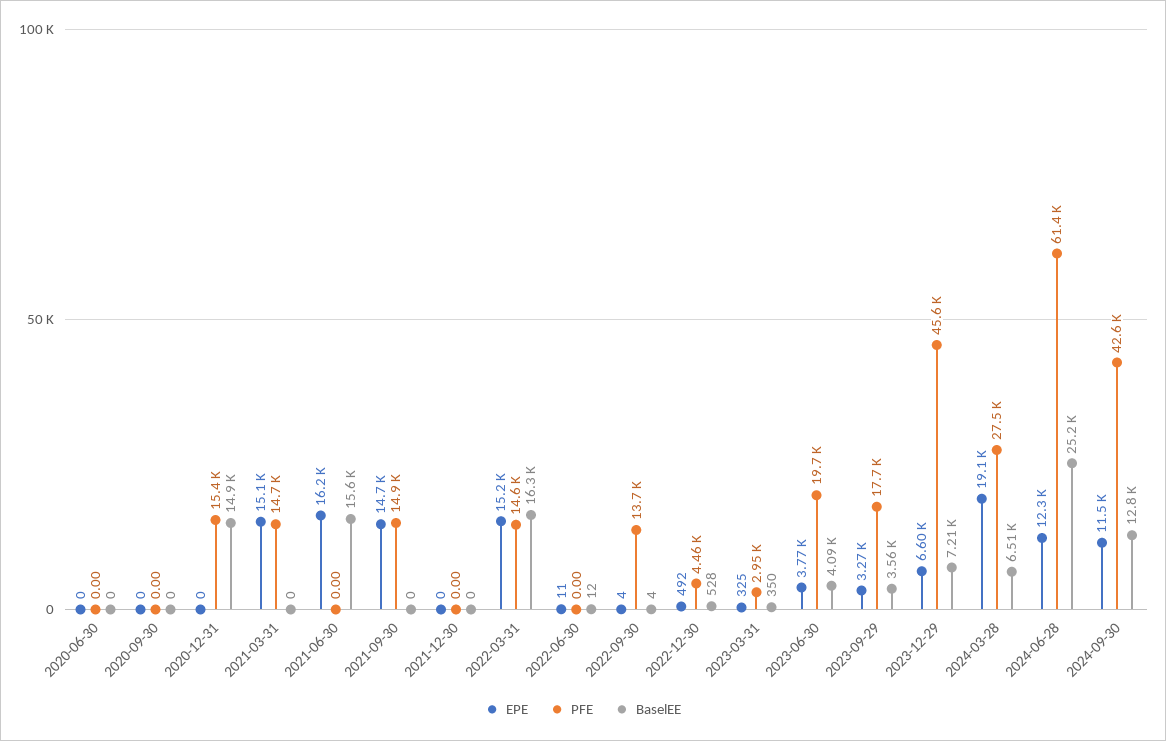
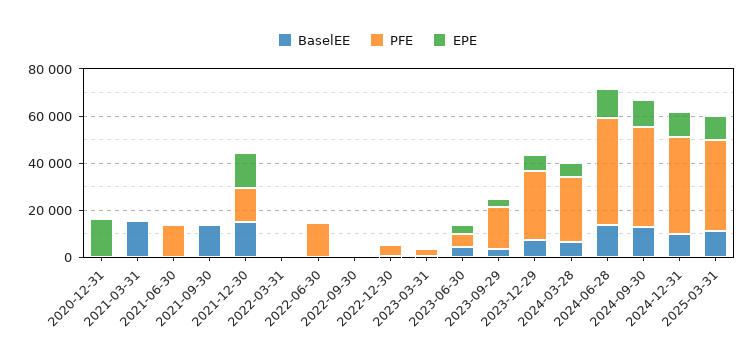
EPE, 2020-06-30: 0 -> none
PFE, 2020-06-30: 0 -> none
BaselEE, 2020-06-30: 0 -> none
EPE, 2020-09-30: 0 -> none
PFE, 2020-09-30: 0 -> none
BaselEE, 2020-09-30: 0 -> none
EPE, 2020-12-31: 0 -> 15000
PFE, 2020-12-31: 15400 -> 0
BaselEE, 2020-12-31: 14900 -> 0
EPE, 2021-03-31: 15100 -> 0
PFE, 2021-03-31: 14700 -> 0
BaselEE, 2021-03-31: 0 -> 15000
EPE, 2021-06-30: 16200 -> 0
PFE, 2021-06-30: 0 -> 15000
BaselEE, 2021-06-30: 15600 -> 0
EPE, 2021-09-30: 14700 -> 0
PFE, 2021-09-30: 14900 -> 0
BaselEE, 2021-09-30: 0 -> 15000
EPE, 2021-12-30: 0 -> 15000
PFE, 2021-12-30: 0 -> 15000
BaselEE, 2021-12-30: 0 -> 15000
EPE, 2022-03-31: 15200 -> 0
PFE, 2022-03-31: 14600 -> 0
BaselEE, 2022-03-31: 16300 -> 0
PFE, 2022-06-30: 0 -> 15000
PFE, 2022-09-30: 13700 -> 0
PFE, 2023-06-30: 19700 -> 5000
PFE, 2023-12-29: 45600 -> 30000
EPE, 2024-03-28: 19100 -> 5000
PFE, 2024-06-28: 61400 -> 45000
BaselEE, 2024-06-28: 25200 -> 15000
BaselEE, 2024-12-31: none -> 10000
PFE, 2024-12-31: none -> 40000
EPE, 2024-12-31: none -> 10000
BaselEE, 2025-03-31: none -> 10000
PFE, 2025-03-31: none -> 40000
EPE, 2025-03-31: none -> 10000

